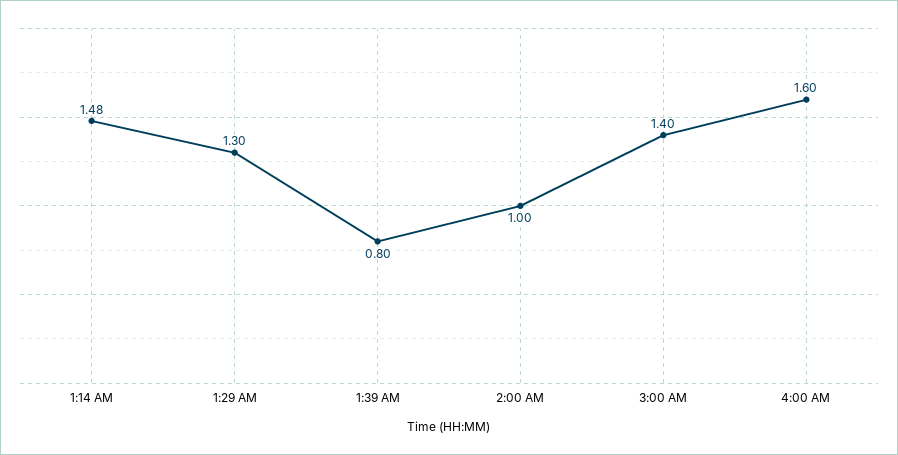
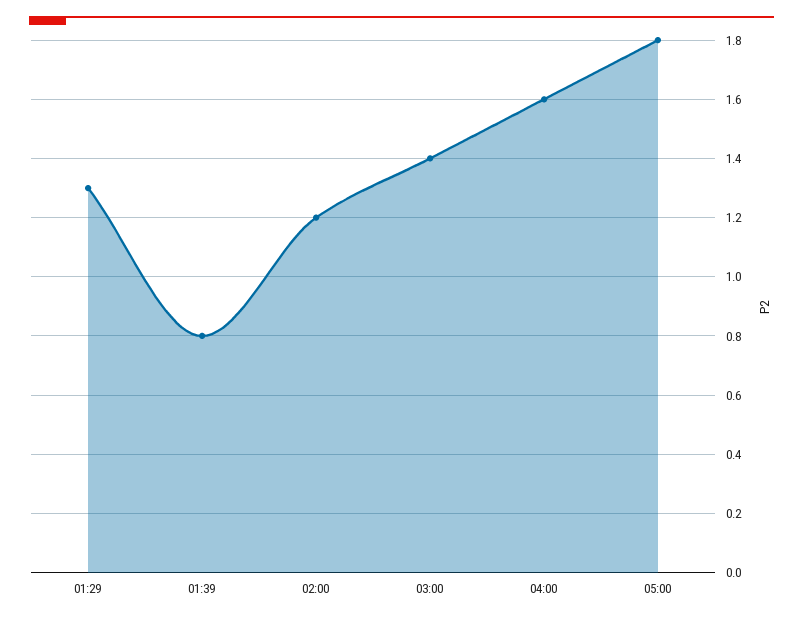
1:14 AM: 1.48 -> none
2:00 AM: 1 -> 1.2
05:00: none -> 1.8

